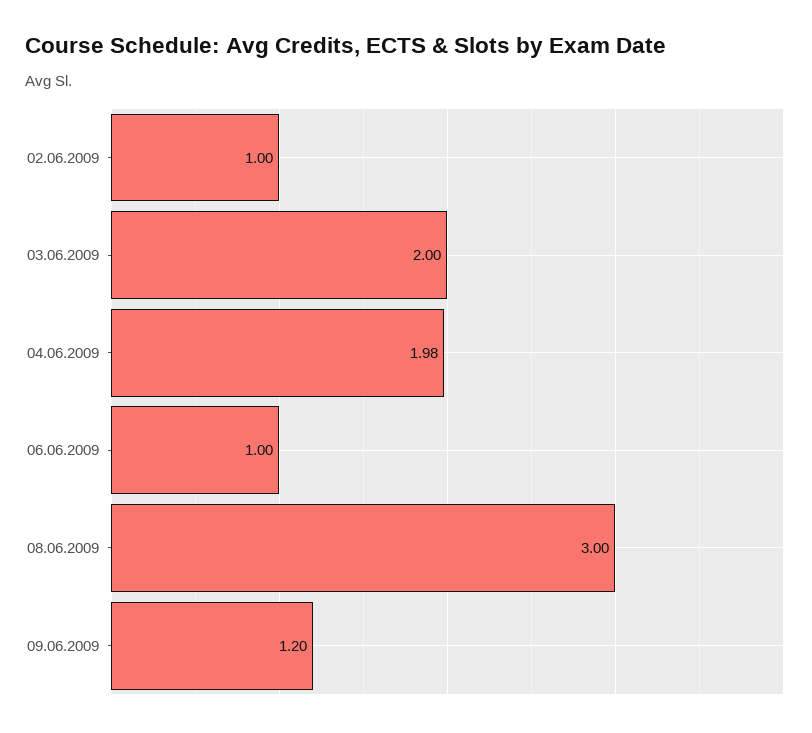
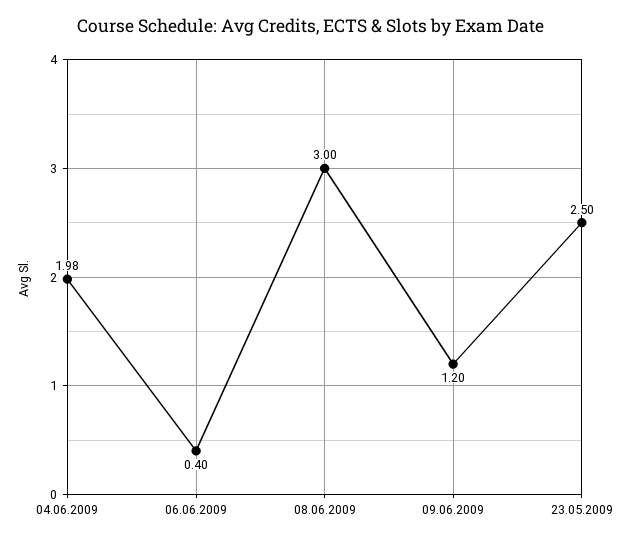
02.06.2009: 1 -> none
03.06.2009: 2 -> none
06.06.2009: 1 -> 0.4
23.05.2009: none -> 2.5

